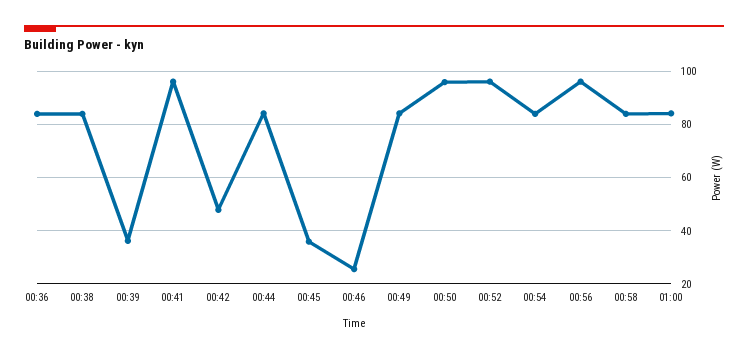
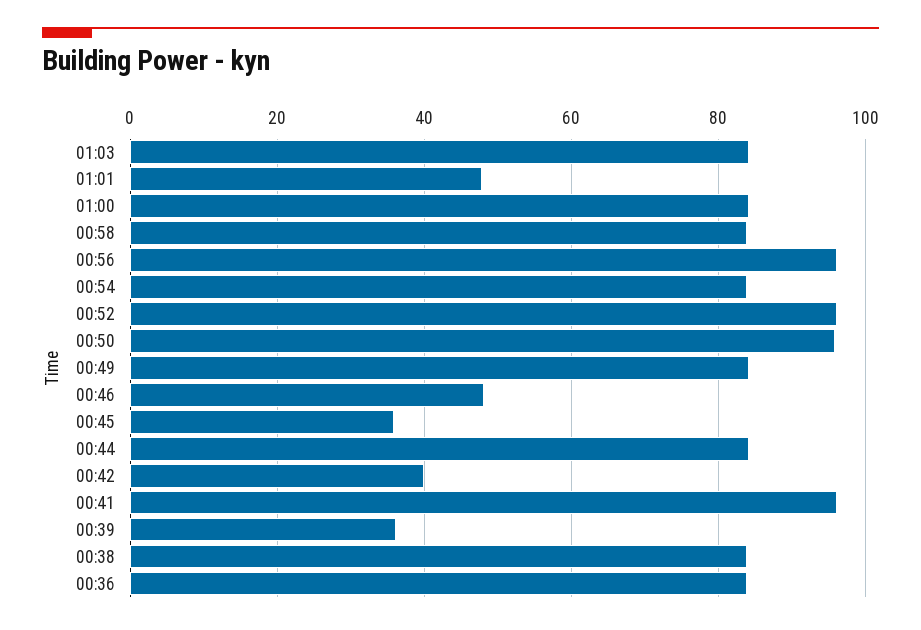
00:42: 47.5 -> 40
00:46: 25 -> 48
01:03: none -> 84
01:01: none -> 48

